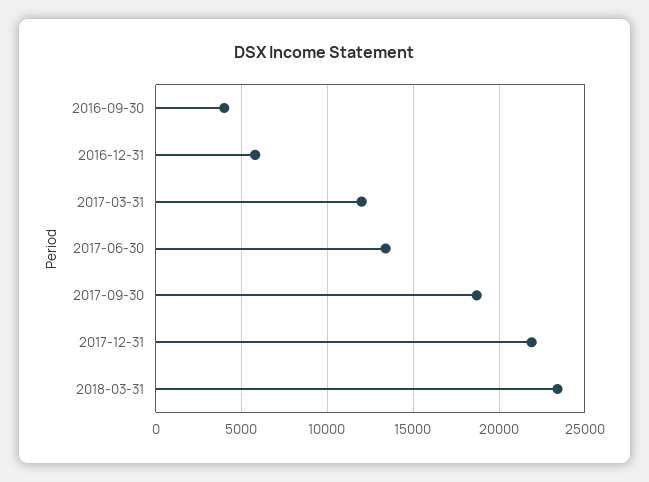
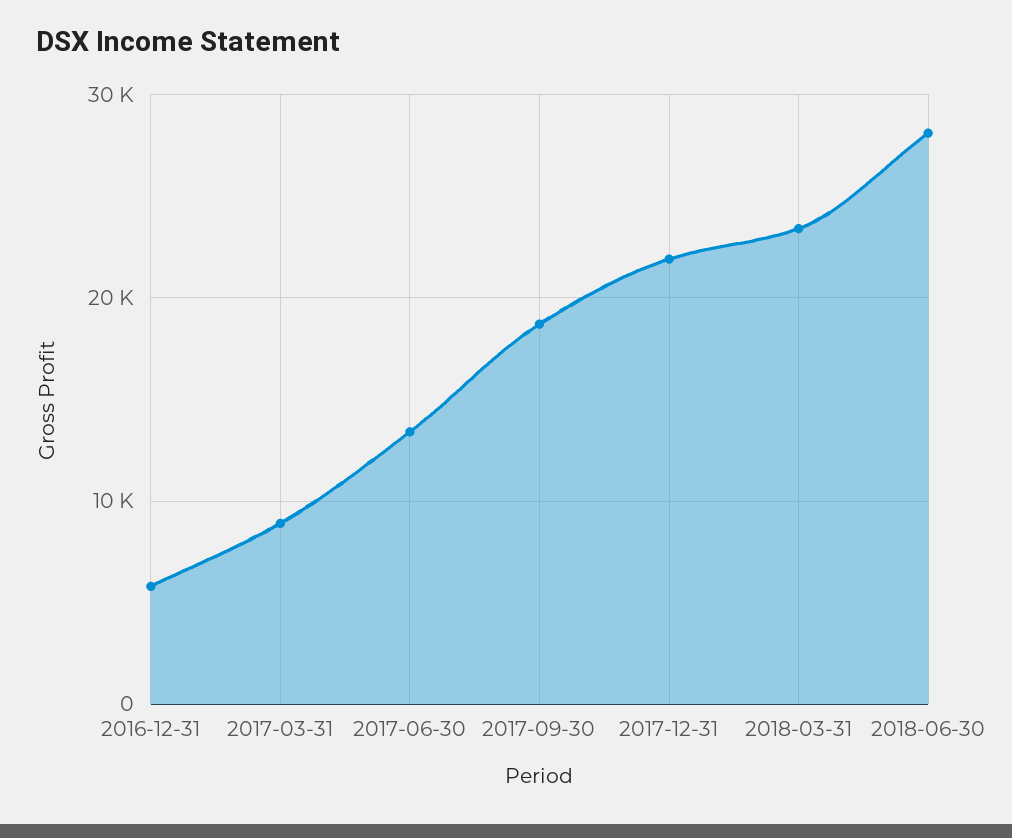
2016-09-30: 4000 -> none
2017-03-31: 12000 -> 9000
2018-06-30: none -> 28000

